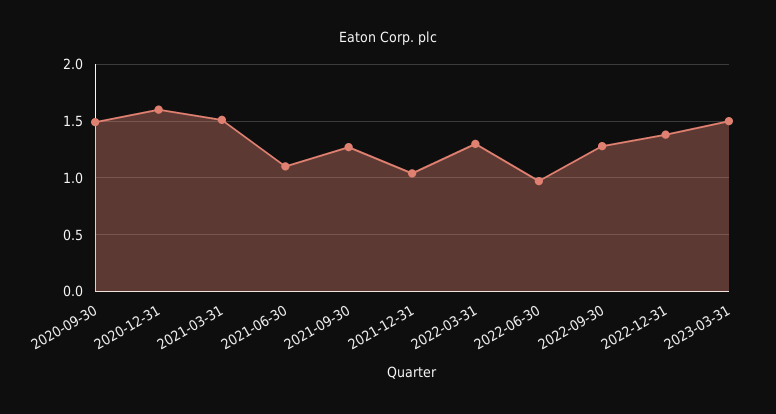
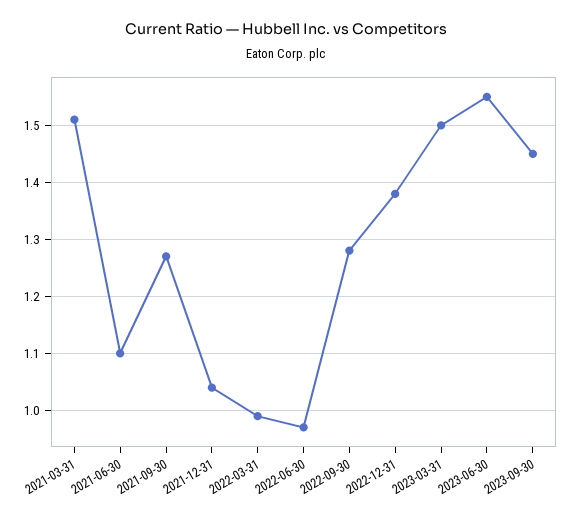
2020-09-30: 1.5 -> none
2020-12-31: 1.6 -> none
2022-03-31: 1.3 -> 1
2023-06-30: none -> 1.55
2023-09-30: none -> 1.45

